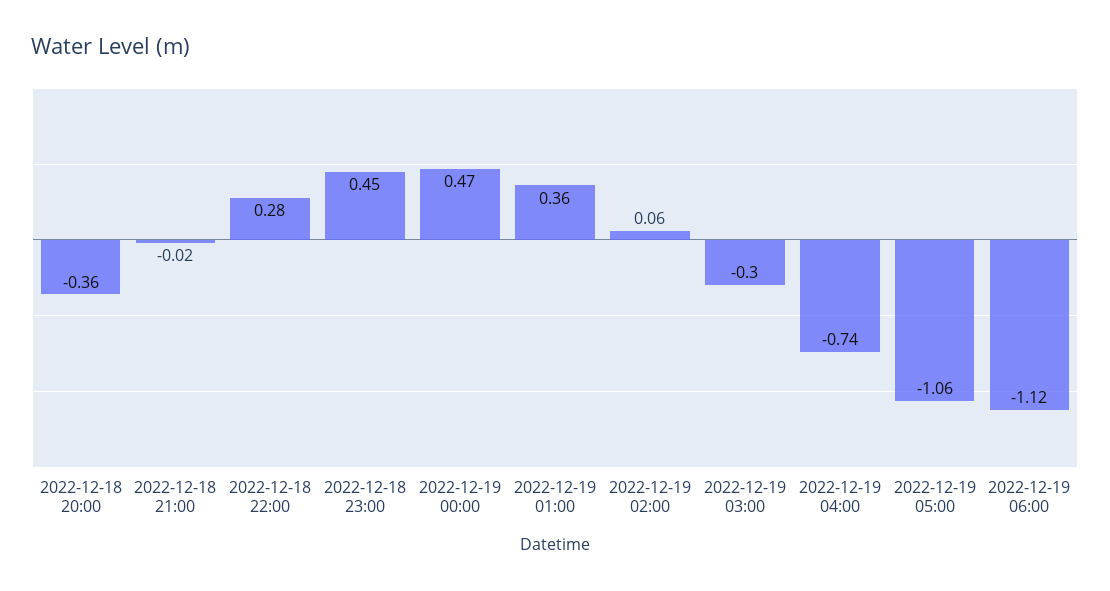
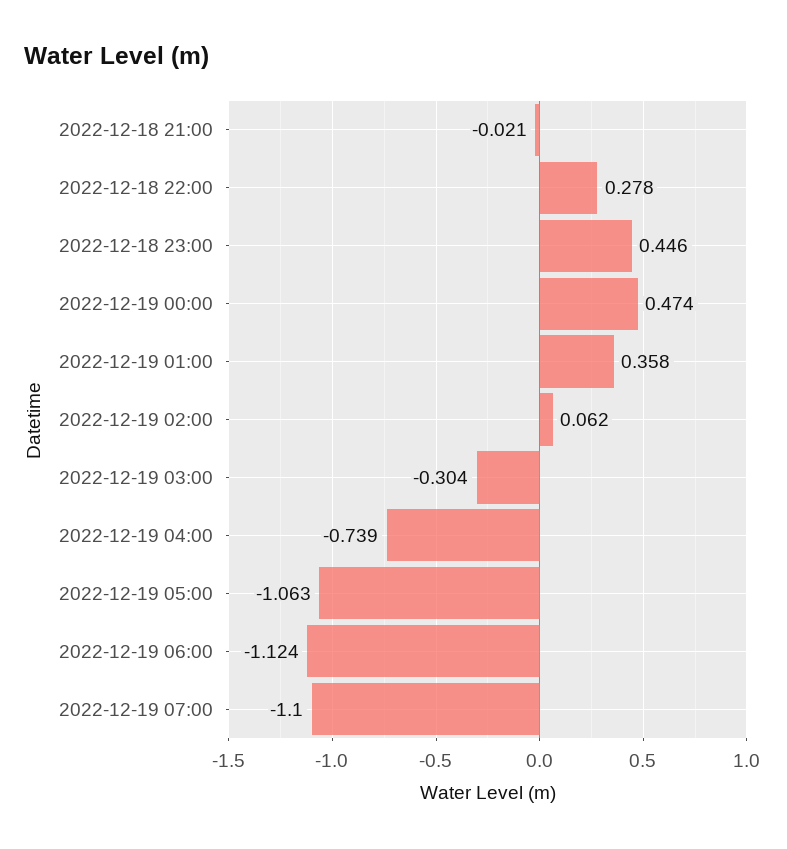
2022-12-18 20:00: -0.36 -> none
2022-12-19 07:00: none -> -1.1

